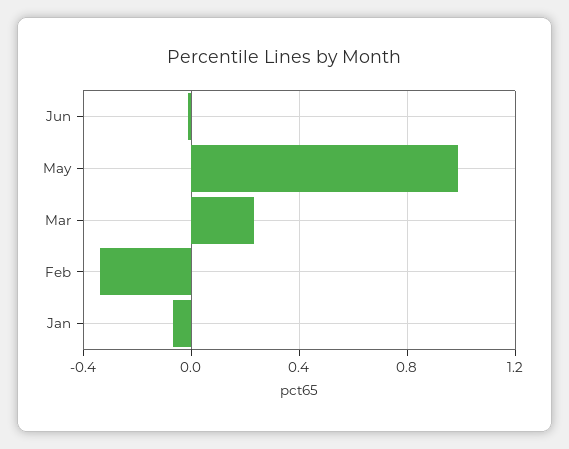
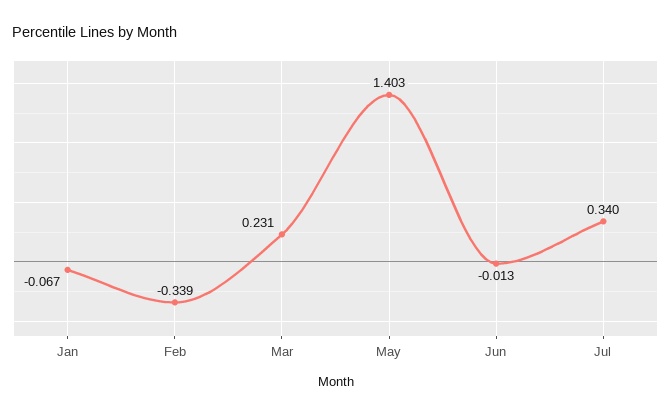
May: 1 -> 1.403
Jul: none -> 0.34

